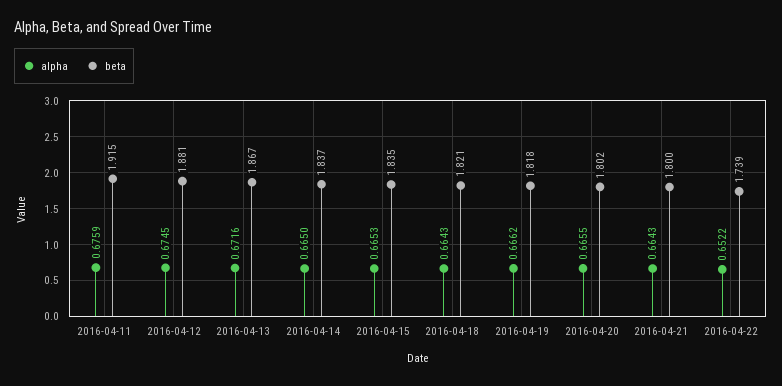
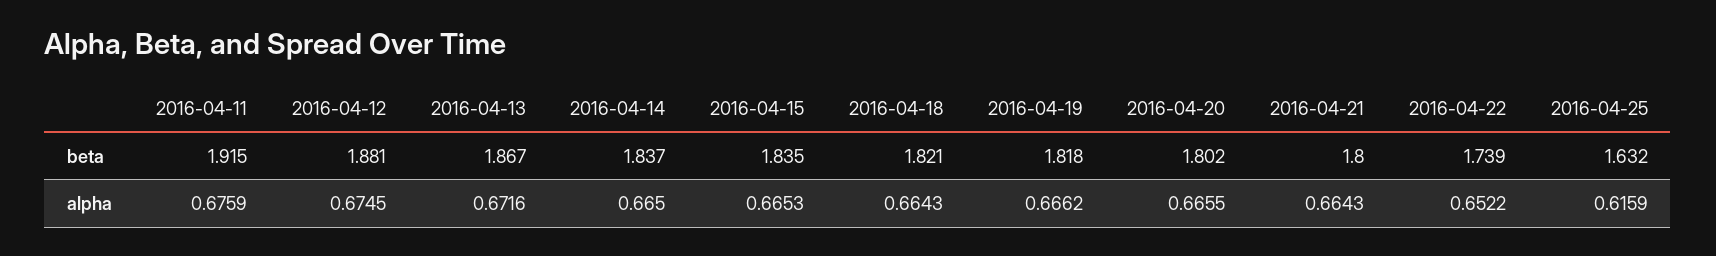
beta, 2016-04-25: none -> 1.632
alpha, 2016-04-25: none -> 0.6159

